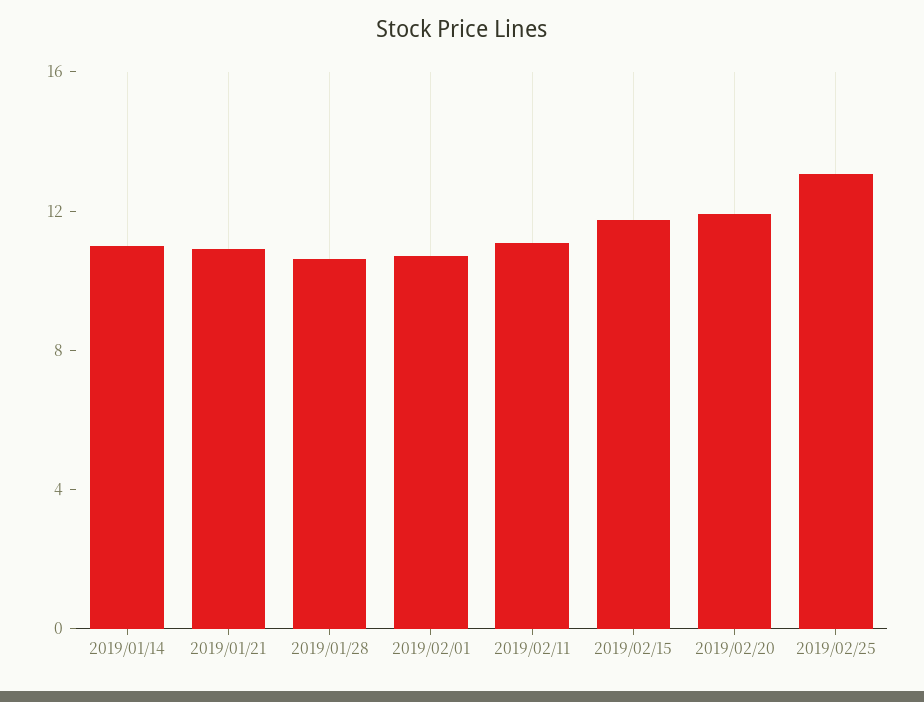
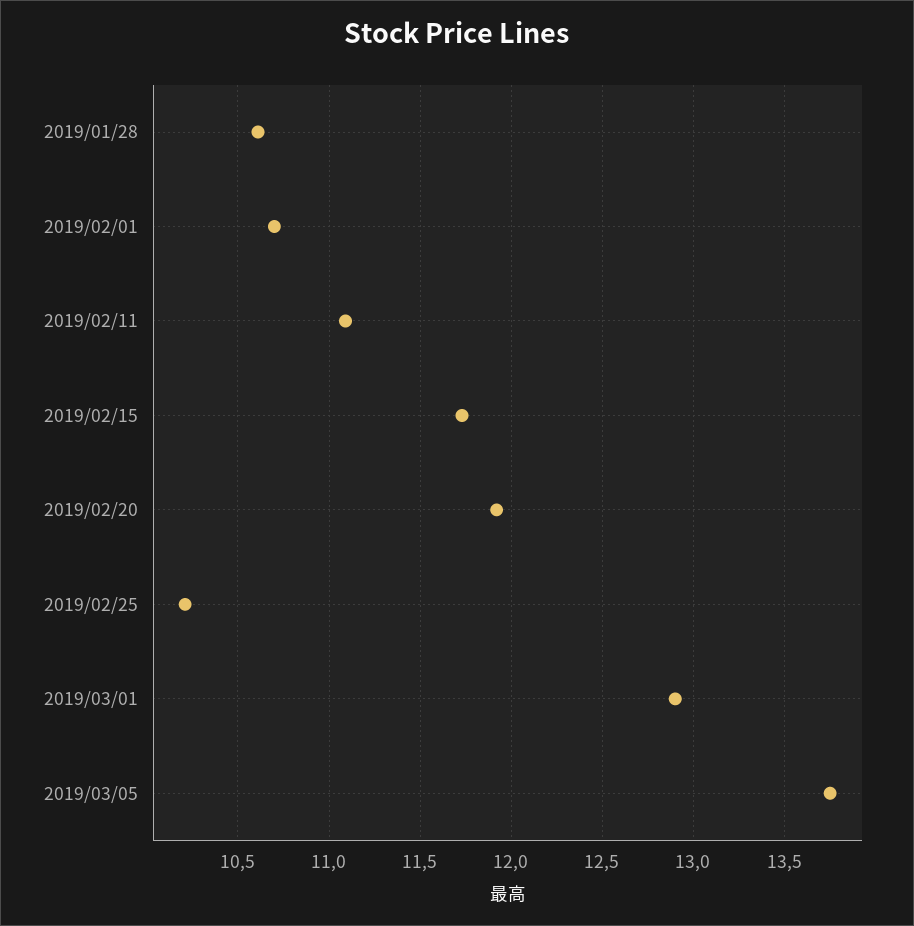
2019/01/14: 11 -> none
2019/01/21: 11 -> none
2019/02/25: 13 -> 10.2
2019/03/01: none -> 12.9
2019/03/05: none -> 13.75

